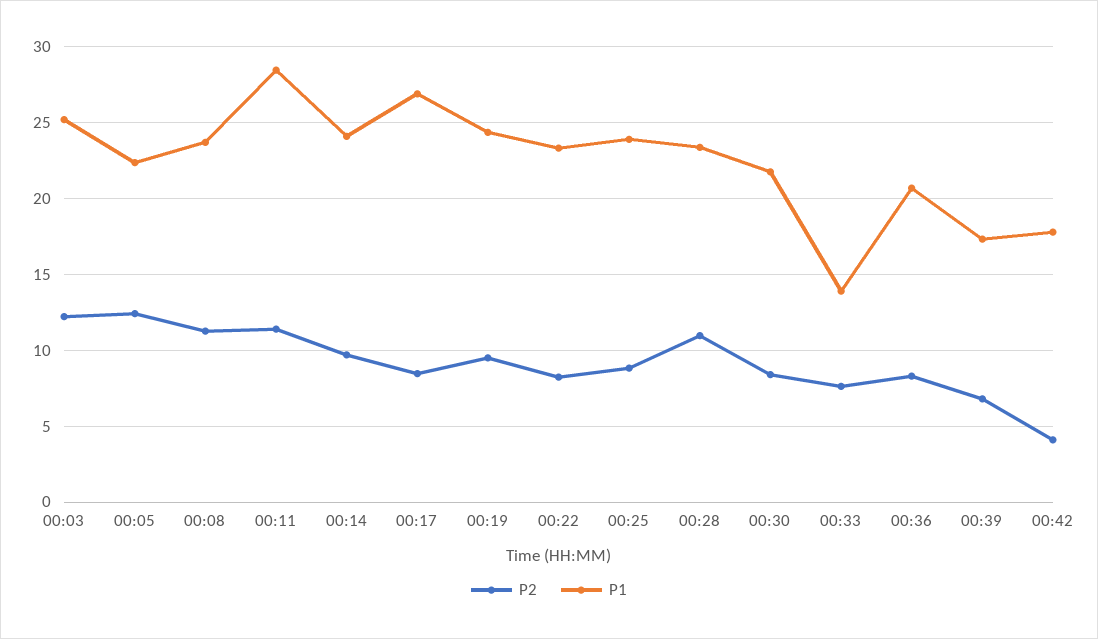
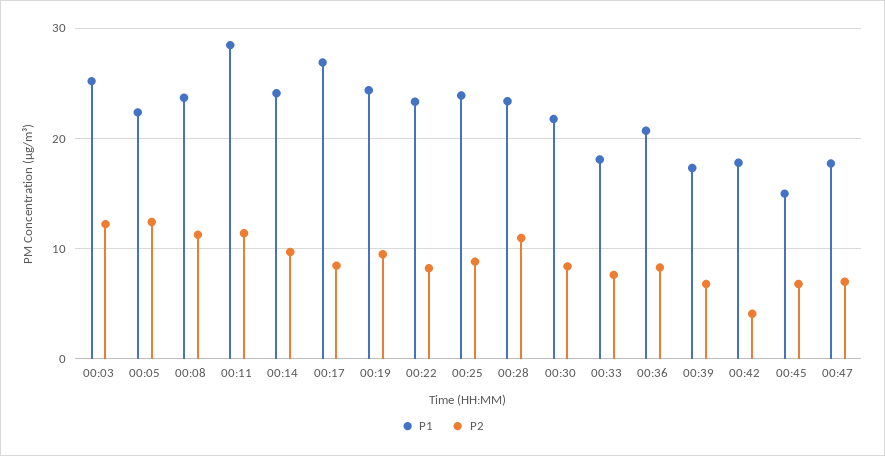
P1, 00:33: 14 -> 18
P1, 00:45: none -> 15
P2, 00:45: none -> 7
P1, 00:47: none -> 18
P2, 00:47: none -> 7

